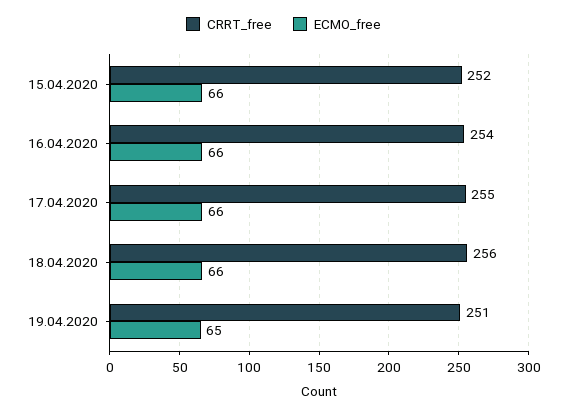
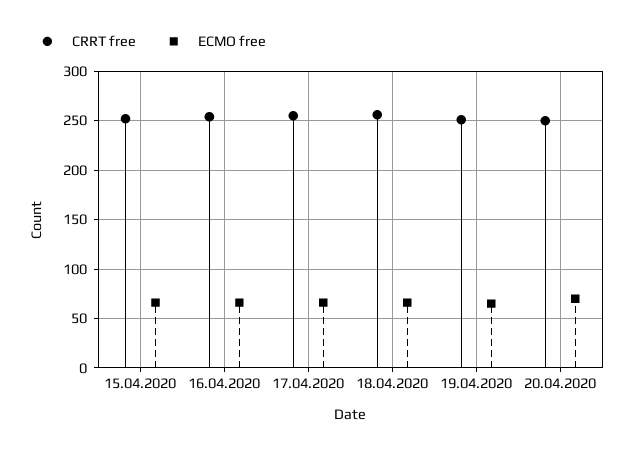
CRRT_free, 20.04.2020: none -> 250
ECMO_free, 20.04.2020: none -> 70

